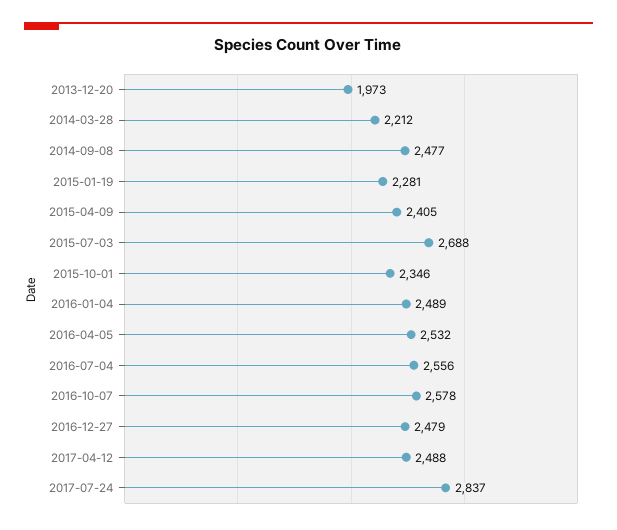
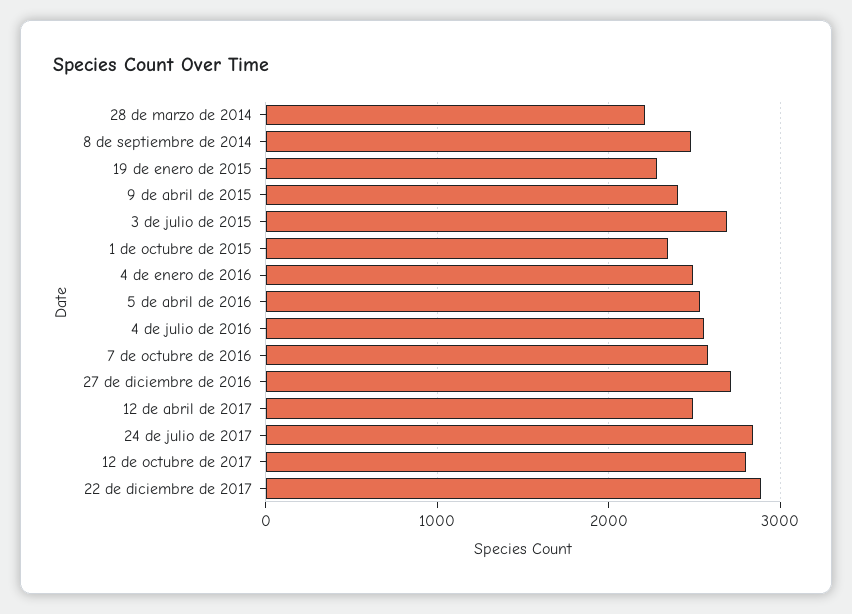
2013-12-20: 1973 -> none
2016-12-27: 2479 -> 2700
12 de octubre de 2017: none -> 2800
22 de diciembre de 2017: none -> 2900

